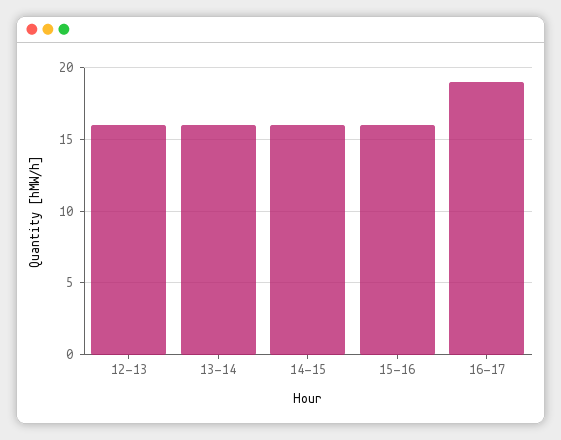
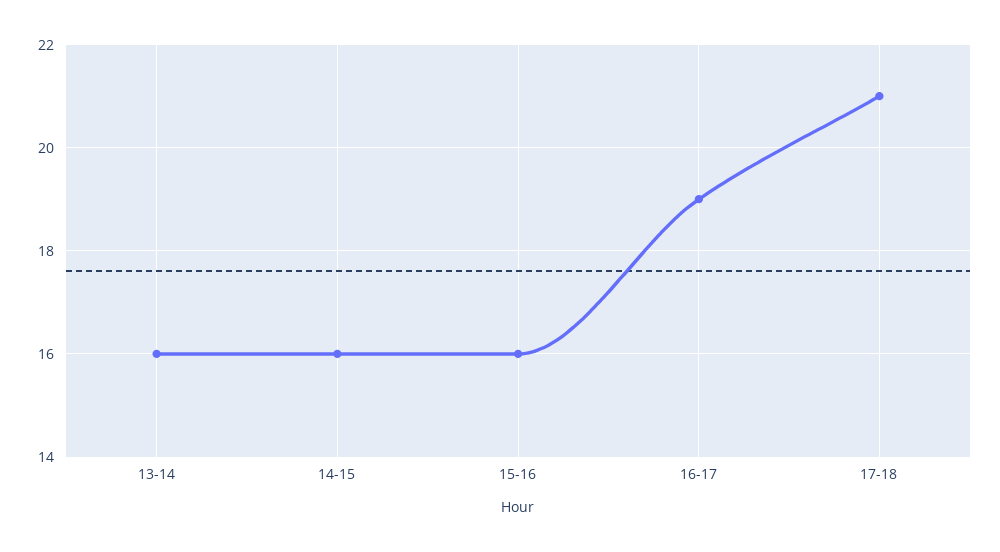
12-13: 16 -> none
17-18: none -> 21

